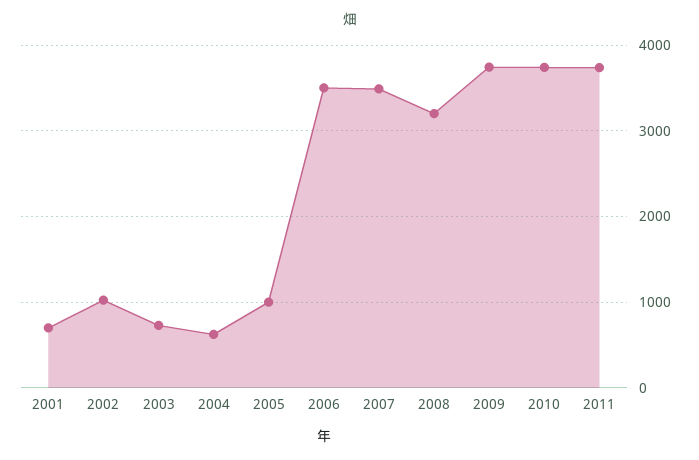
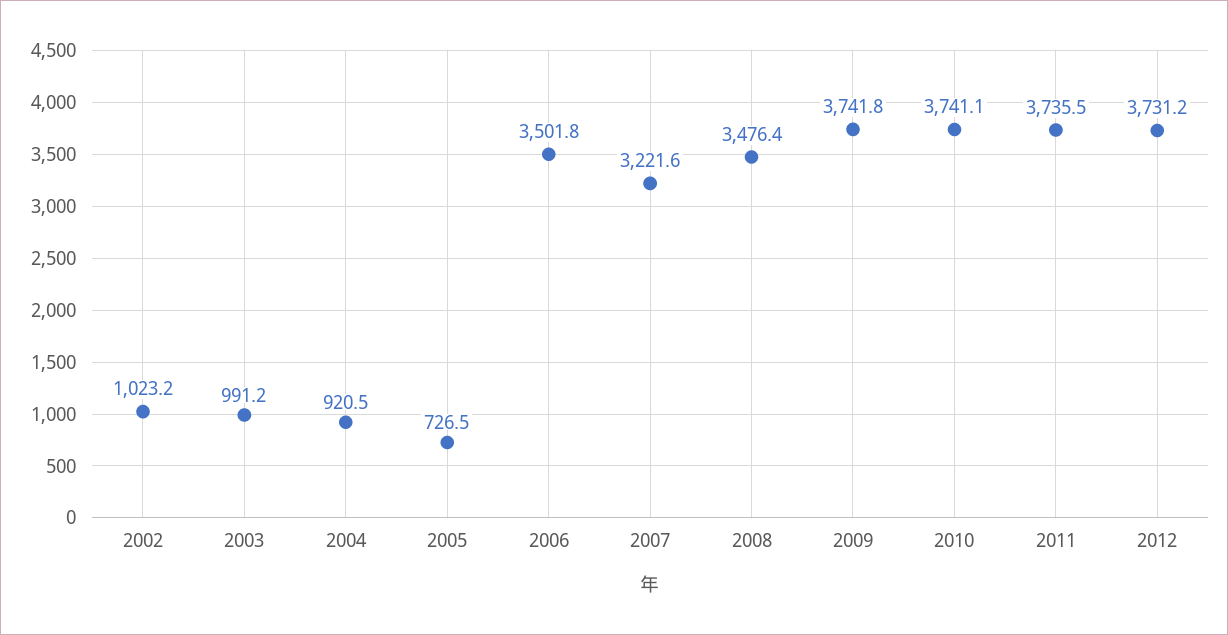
2001: 700 -> none
2003: 700 -> 991.2
2004: 600 -> 920.5
2005: 1000 -> 726.5
2007: 3500 -> 3221.6
2008: 3200 -> 3476.4
2012: none -> 3731.2

